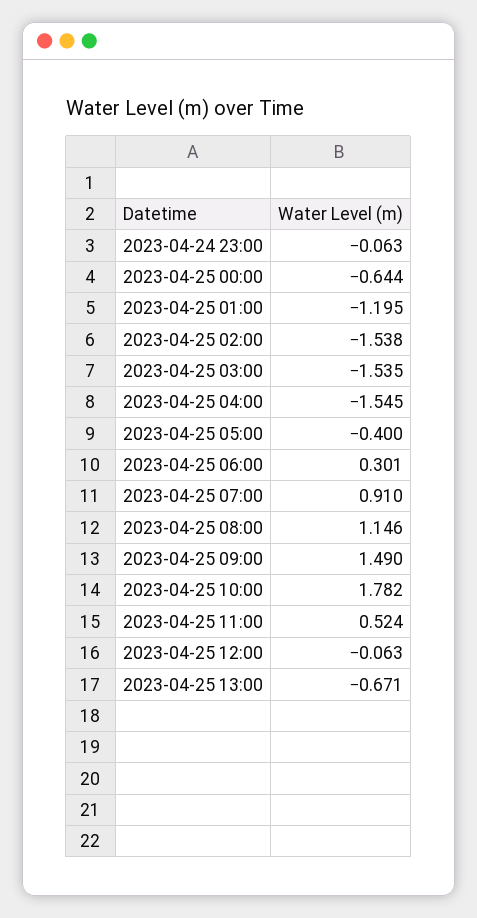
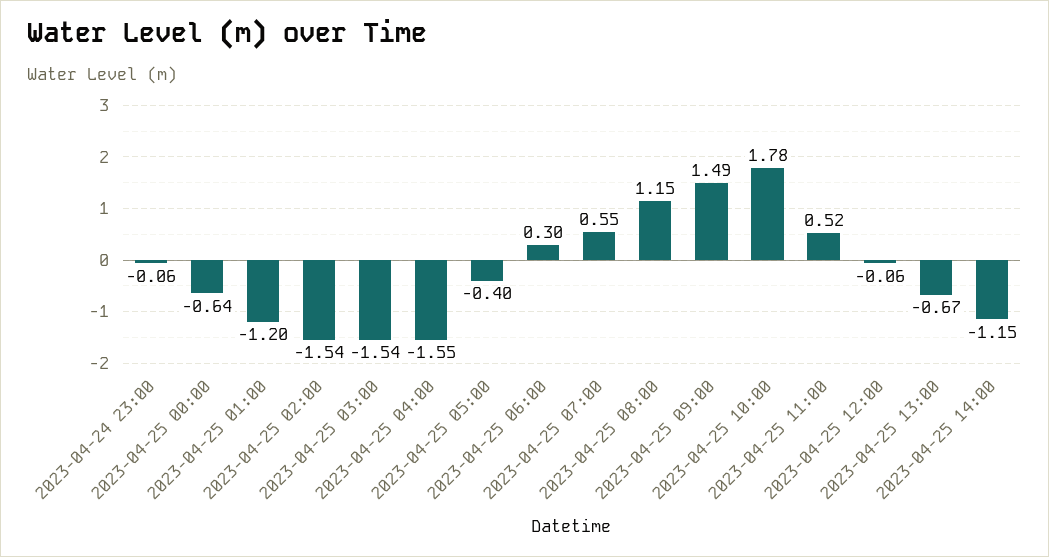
2023-04-25 07:00: 0.91 -> 0.55
2023-04-25 14:00: none -> -1.15

